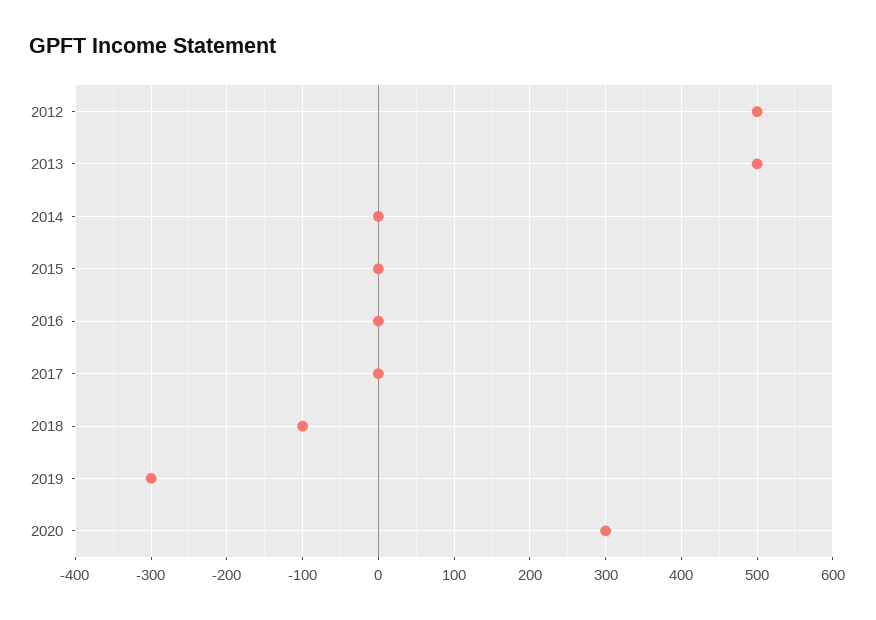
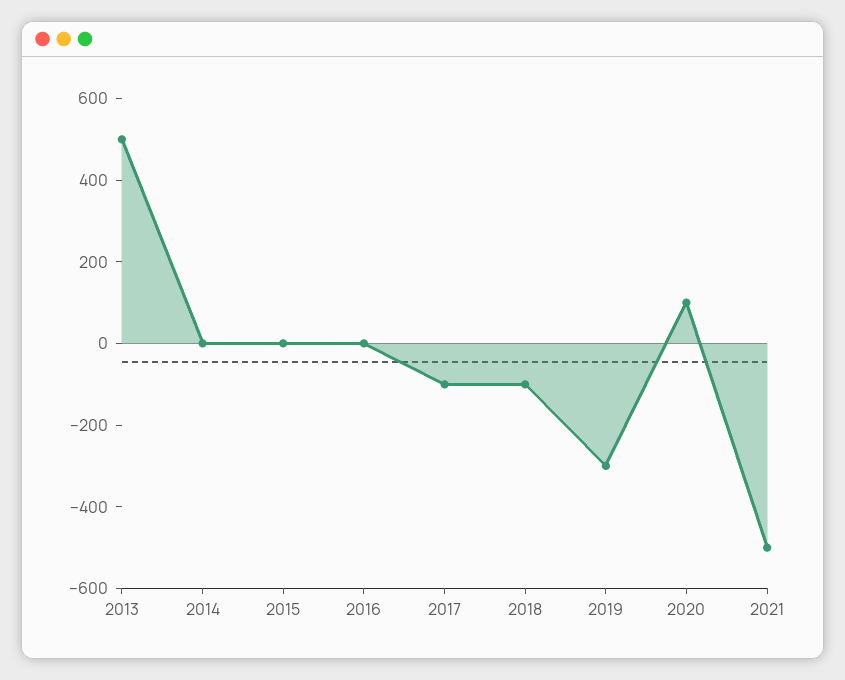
2012: 500 -> none
2017: 0 -> -100
2020: 300 -> 100
2021: none -> -500

